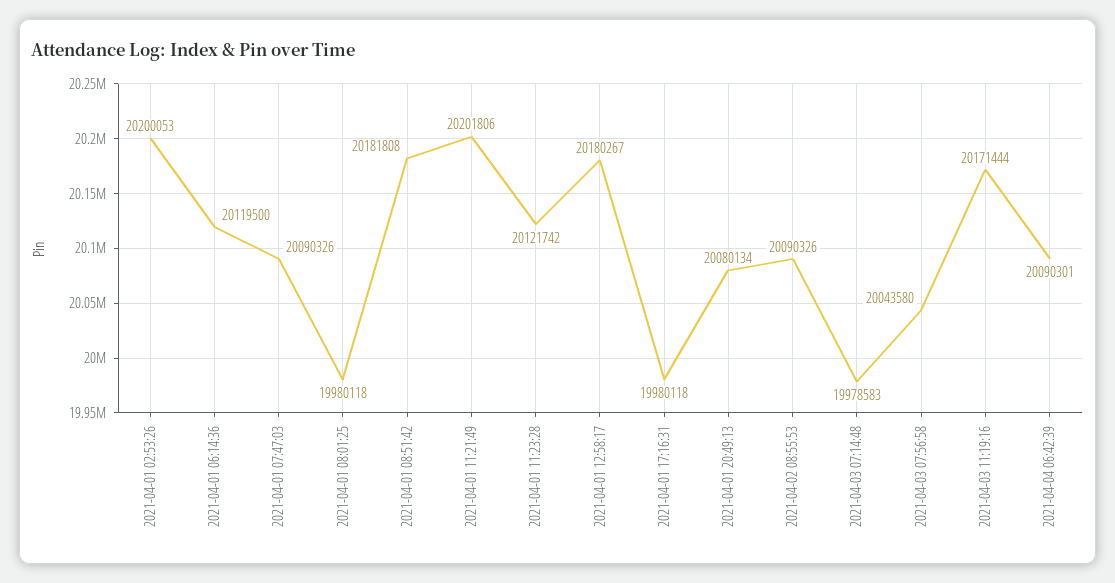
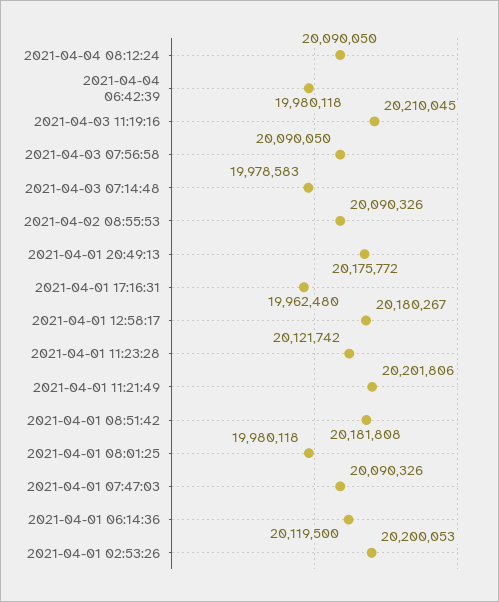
2021-04-01 17:16:31: 19980118 -> 19962480
2021-04-01 20:49:13: 20080134 -> 20175772
2021-04-03 07:56:58: 20043580 -> 20090050
2021-04-03 11:19:16: 20171444 -> 20210045
2021-04-04 06:42:39: 20090301 -> 19980118
2021-04-04 08:12:24: none -> 20090050

